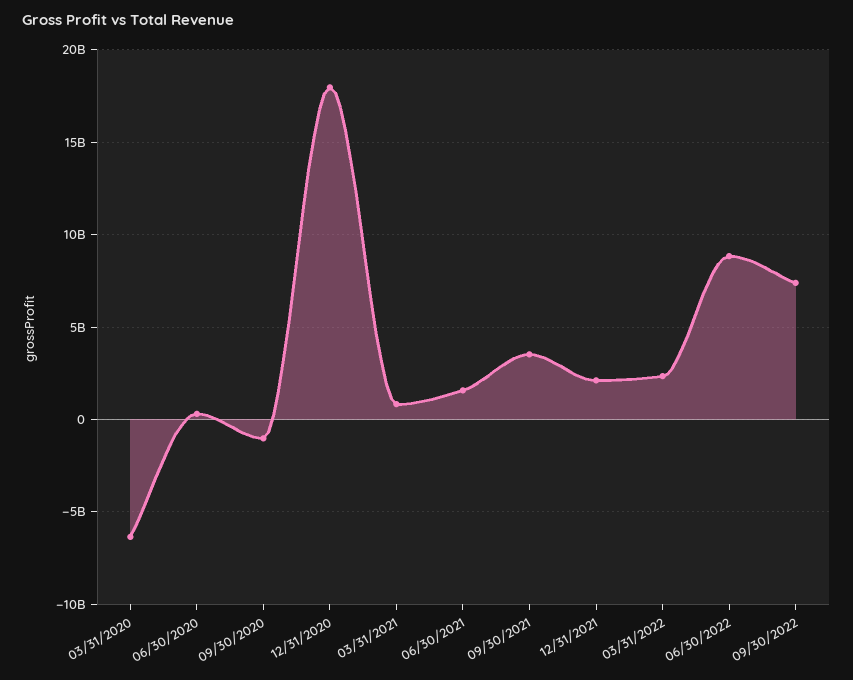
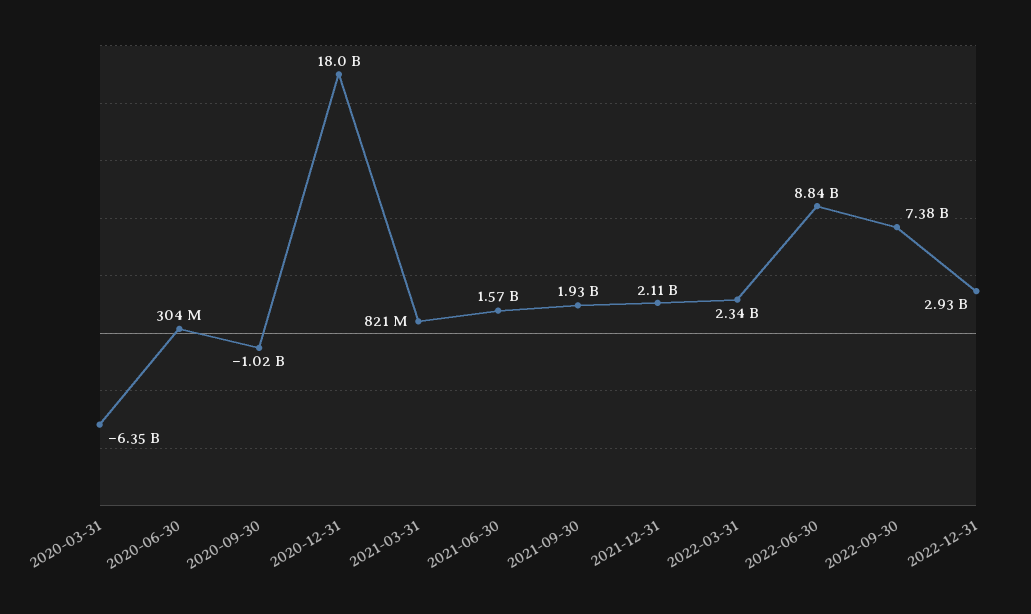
09/30/2021: 3500000000 -> 1930000000
2022-12-31: none -> 2930000000

